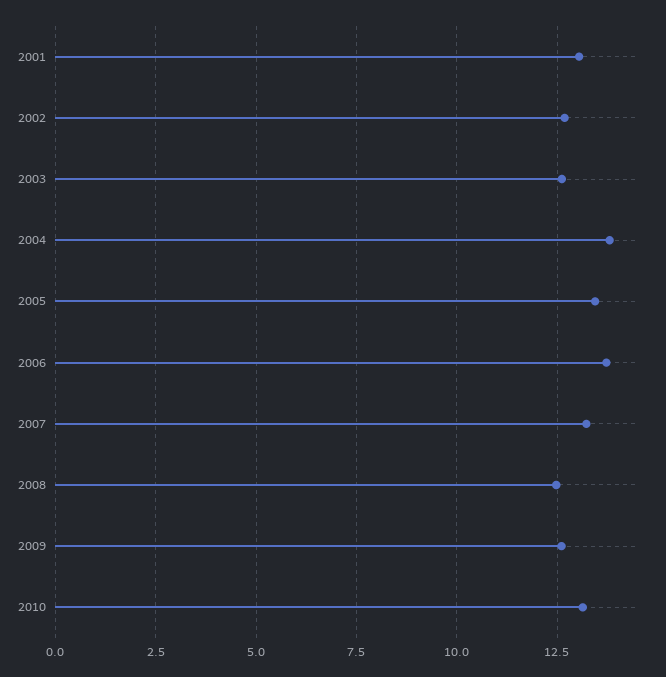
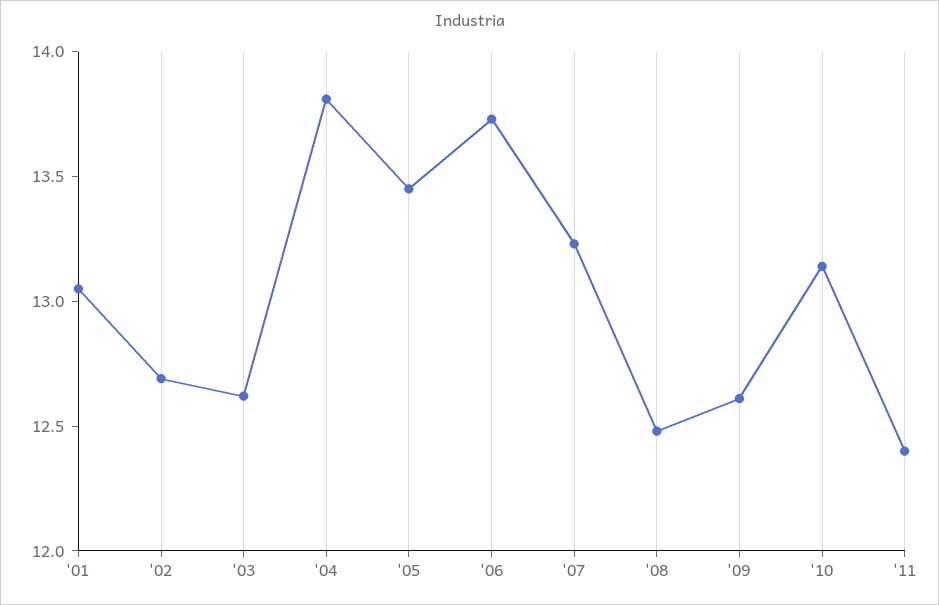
'11: none -> 12.4

